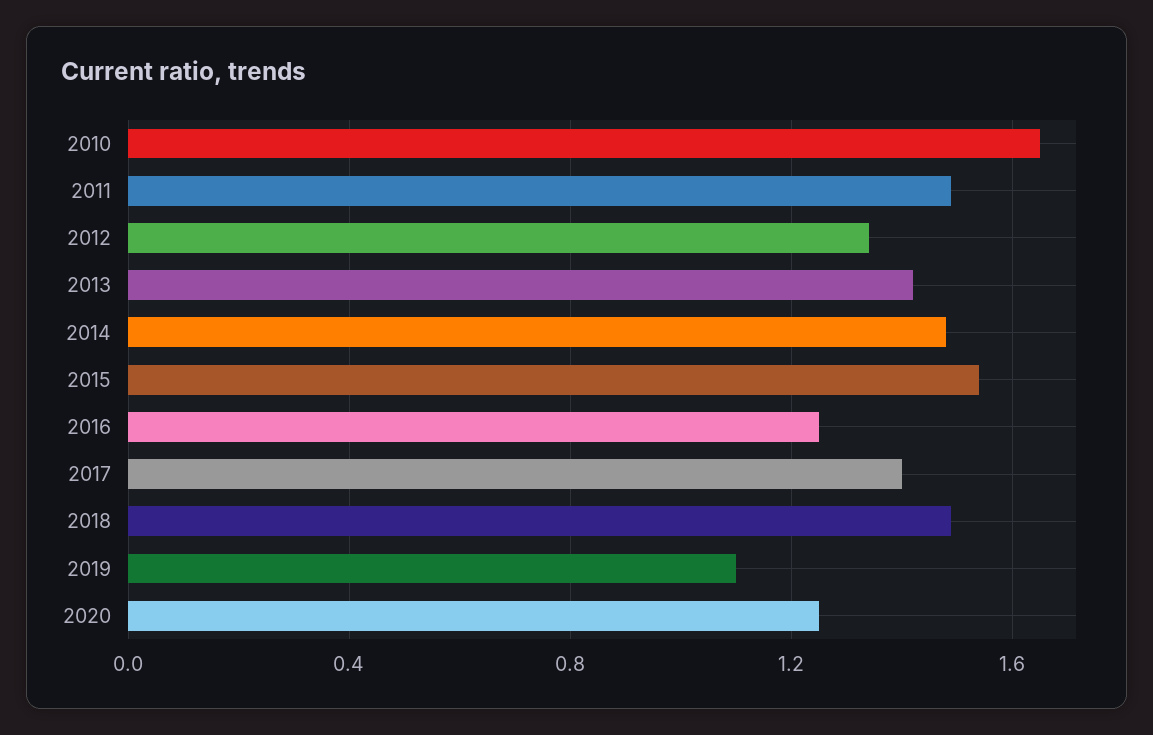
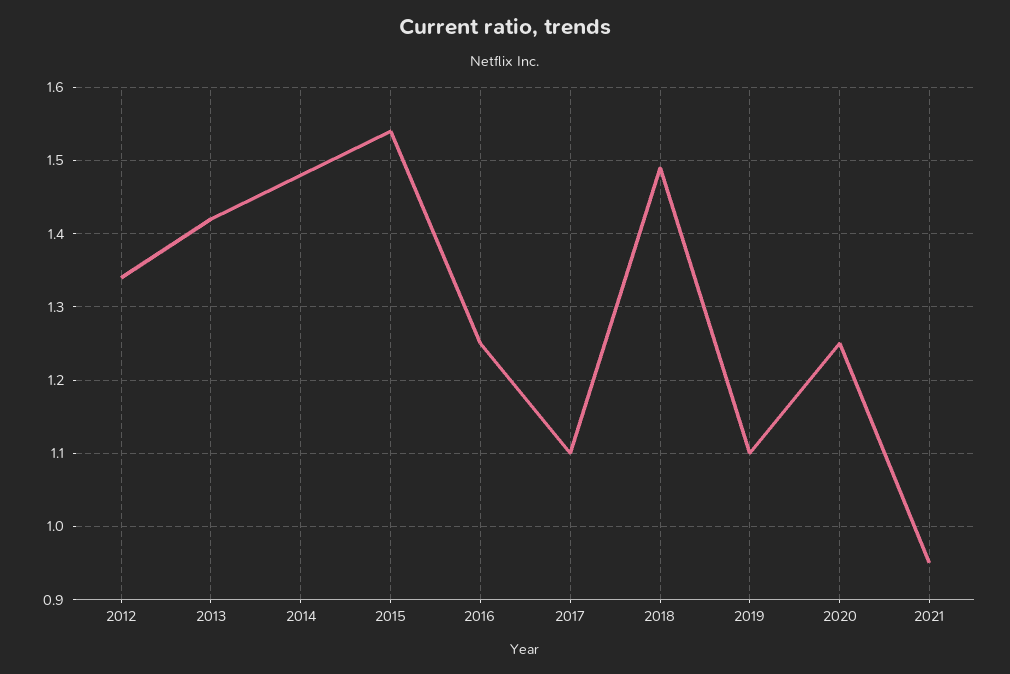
2010: 1.65 -> none
2011: 1.5 -> none
2017: 1.4 -> 1.1
2021: none -> 0.95

